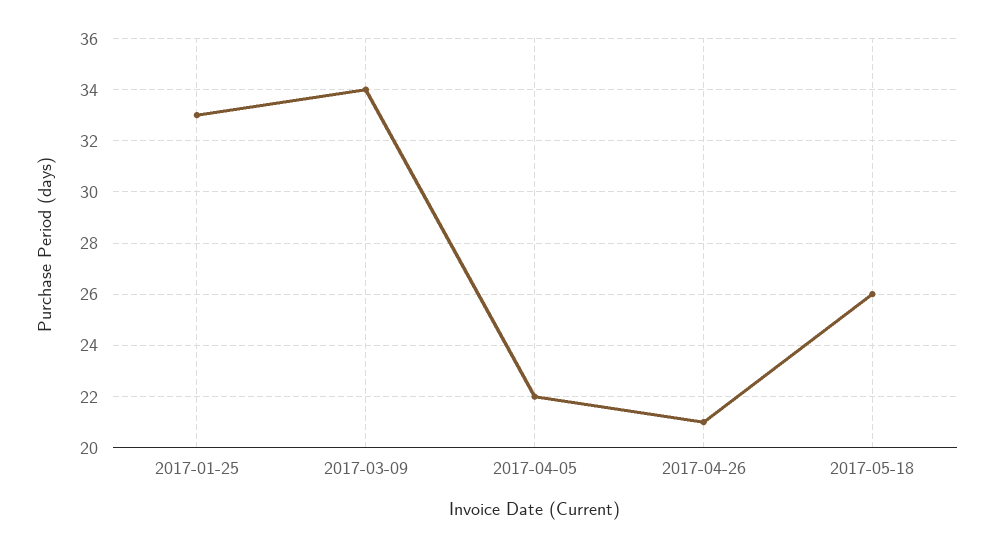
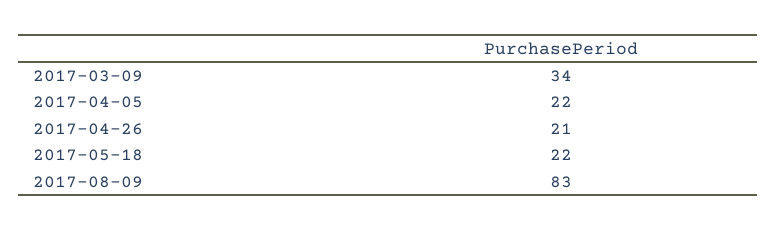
2017-01-25: 33 -> none
2017-05-18: 26 -> 22
2017-08-09: none -> 83

